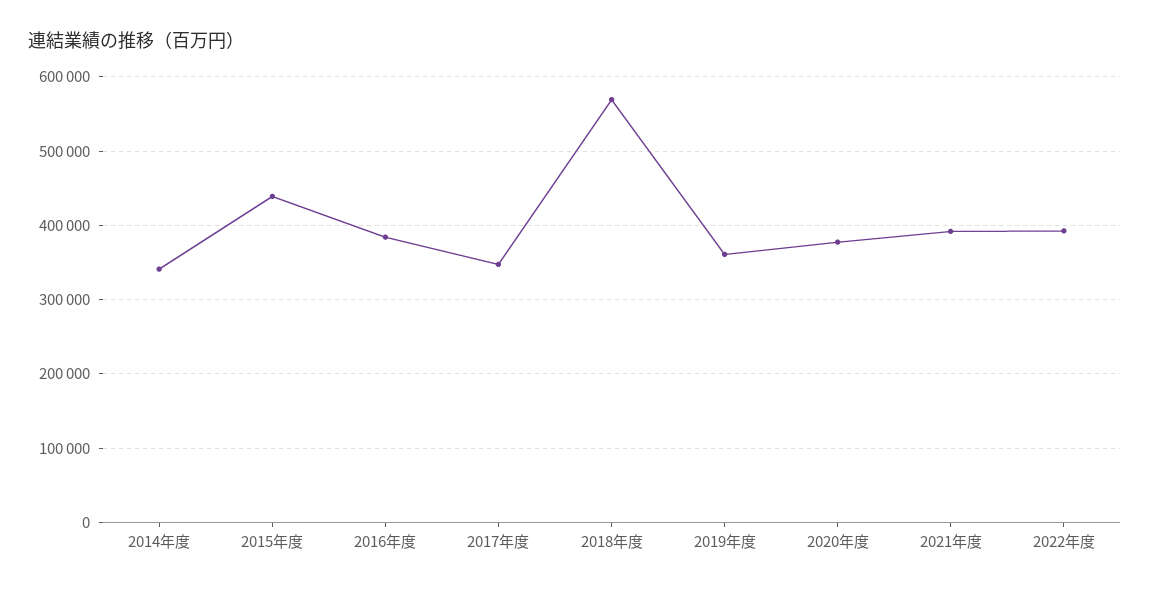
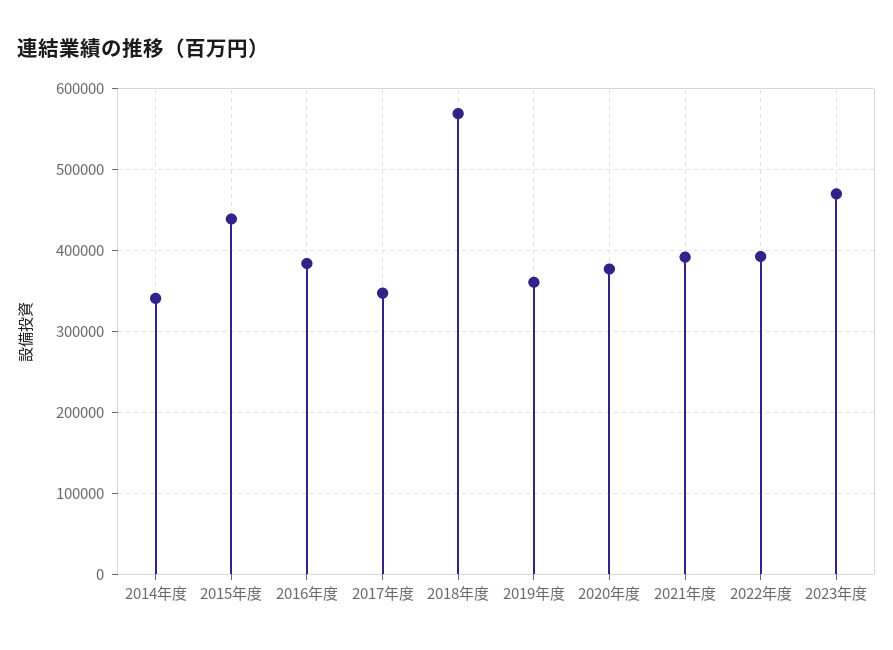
2023年度: none -> 470000

